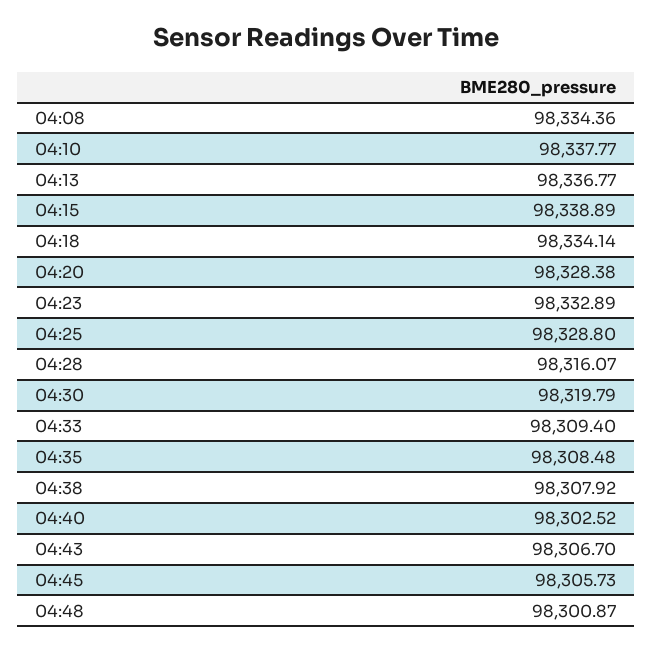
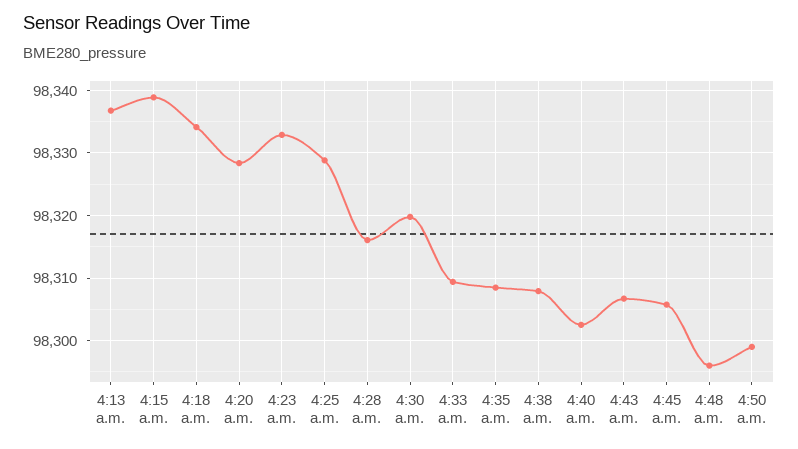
04:08: 98334.36 -> none
04:10: 98337.77 -> none
04:48: 98300.87 -> 98296
4:50 a.m.: none -> 98299

